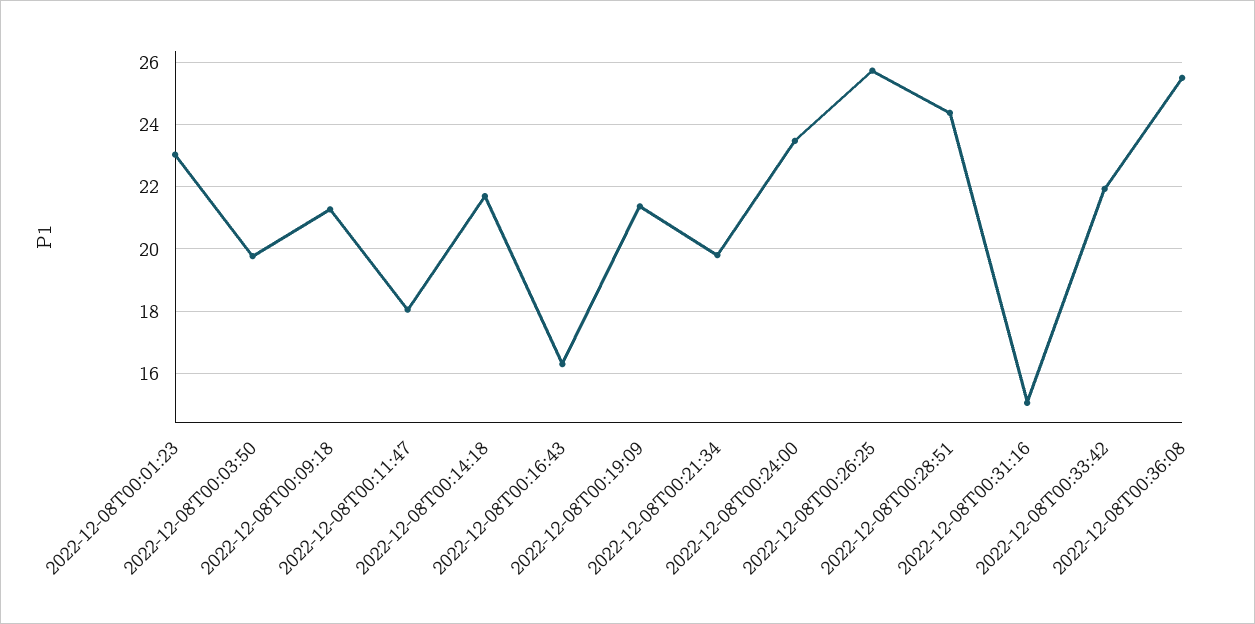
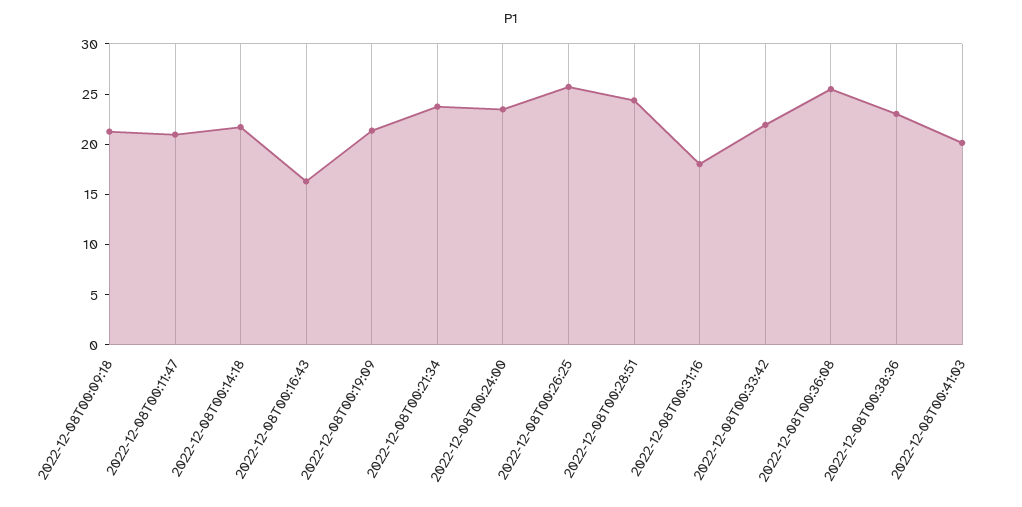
2022-12-08T00:01:23: 23 -> none
2022-12-08T00:03:50: 19.8 -> none
2022-12-08T00:11:47: 18 -> 21
2022-12-08T00:21:34: 19.8 -> 24
2022-12-08T00:31:16: 15 -> 18
2022-12-08T00:38:36: none -> 23
2022-12-08T00:41:03: none -> 20

